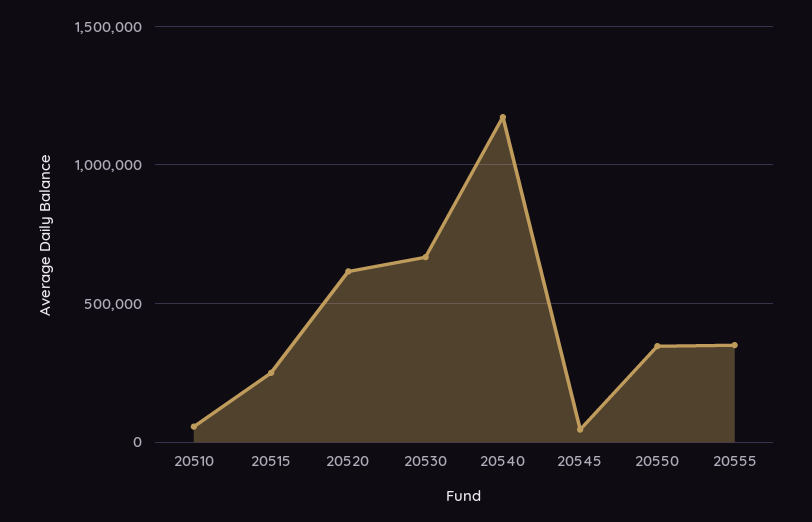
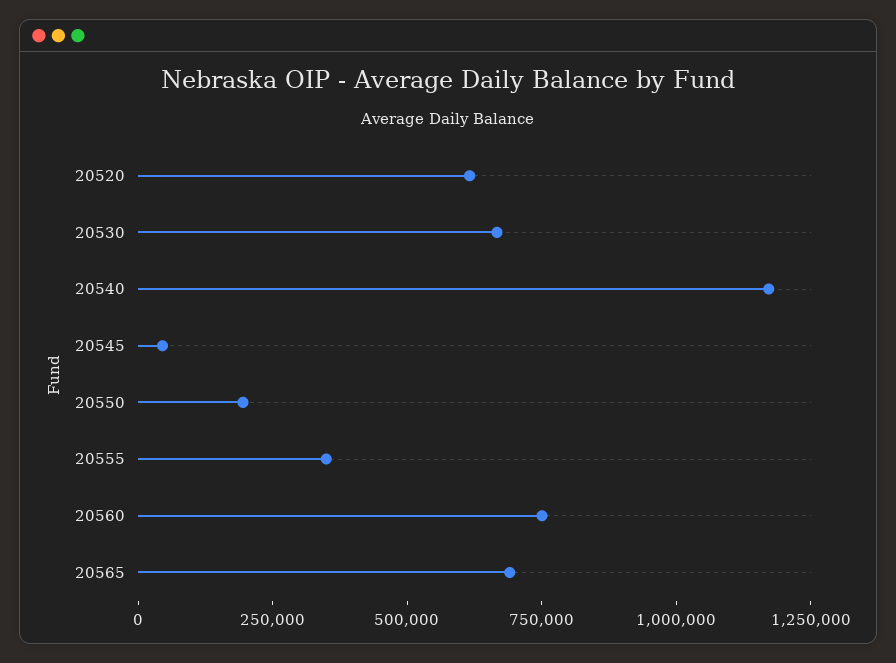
20510: 50000 -> none
20515: 250000 -> none
20550: 350000 -> 200000
20560: none -> 750000
20565: none -> 700000

